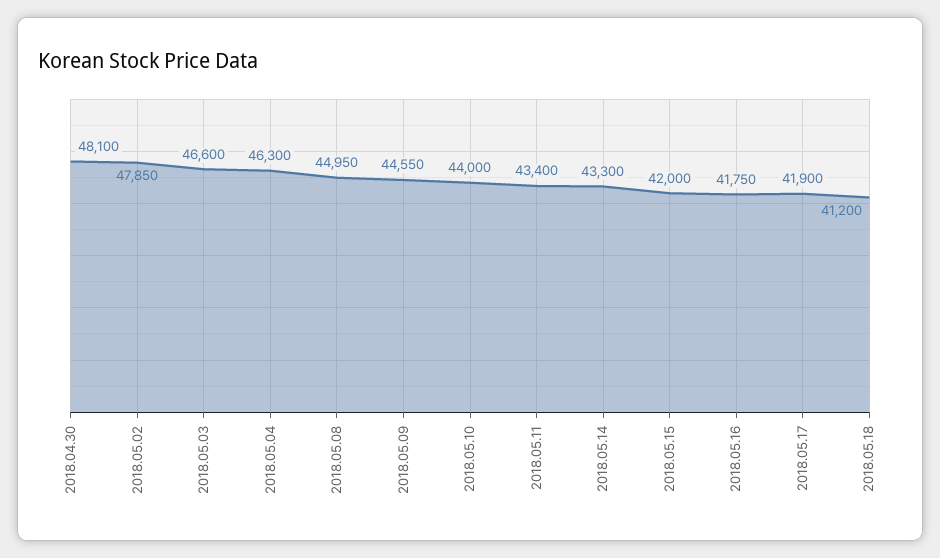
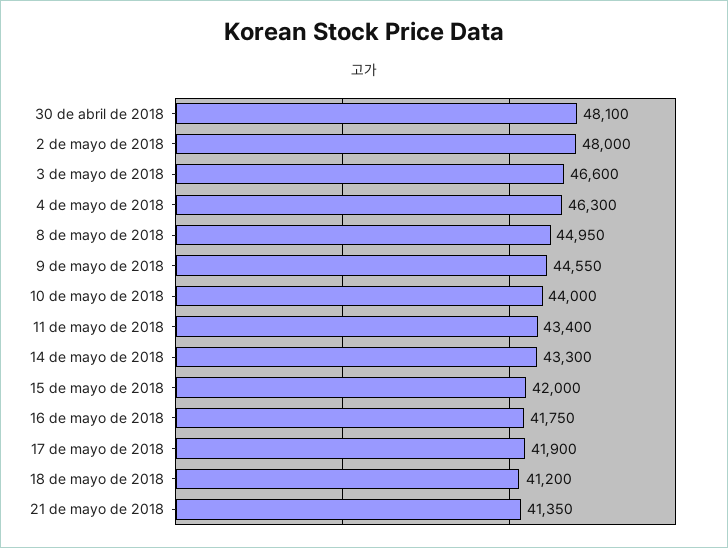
2018.05.02: 47850 -> 48000
21 de mayo de 2018: none -> 41350

